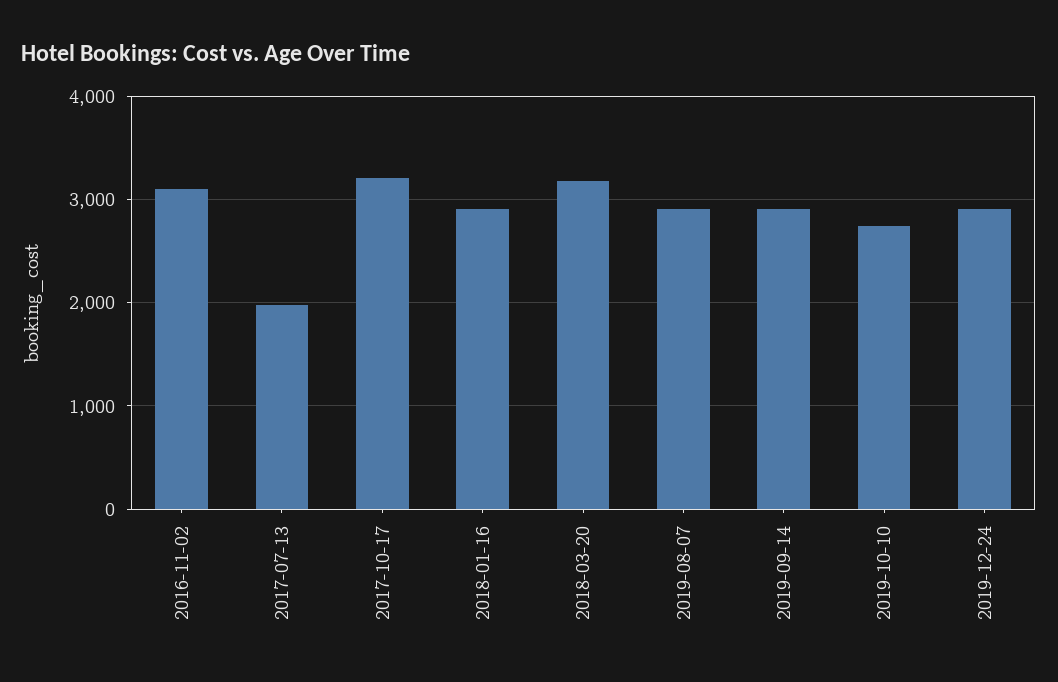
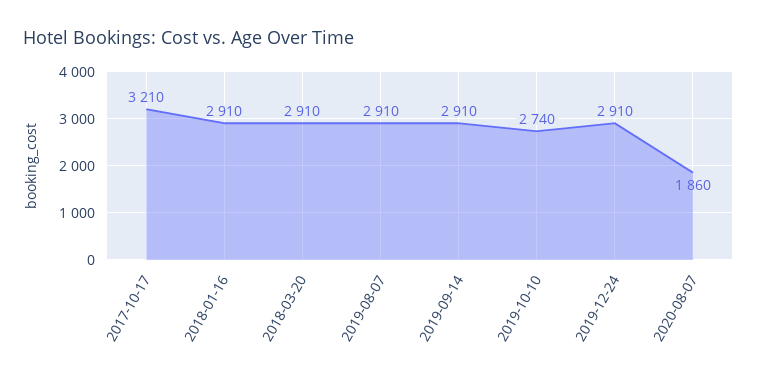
2016-11-02: 3100 -> none
2017-07-13: 2000 -> none
2018-03-20: 3200 -> 2910
2020-08-07: none -> 1860

